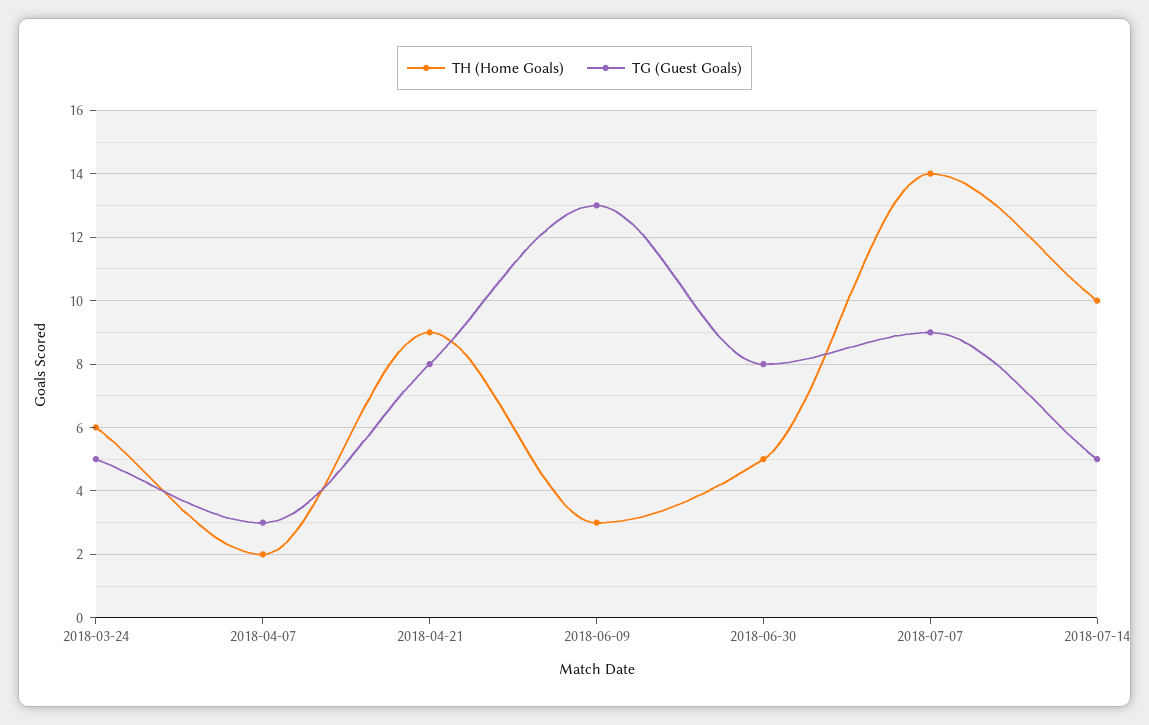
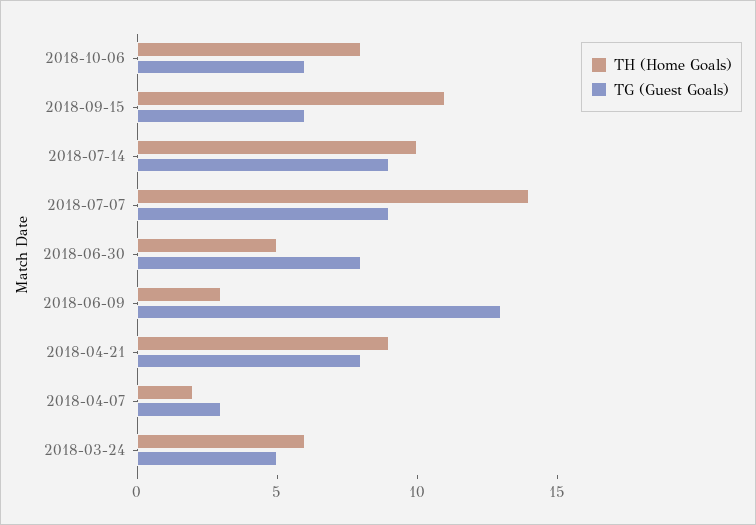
TG (Guest Goals), 2018-07-14: 5 -> 9
TH (Home Goals), 2018-10-06: none -> 8
TG (Guest Goals), 2018-10-06: none -> 6
TH (Home Goals), 2018-09-15: none -> 11
TG (Guest Goals), 2018-09-15: none -> 6

